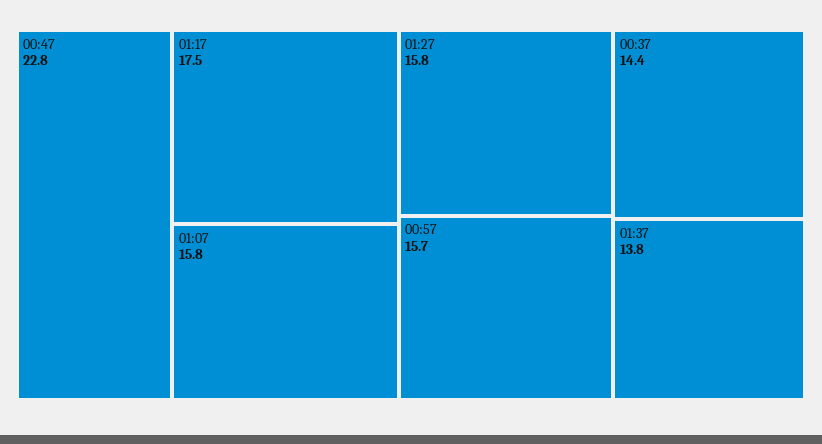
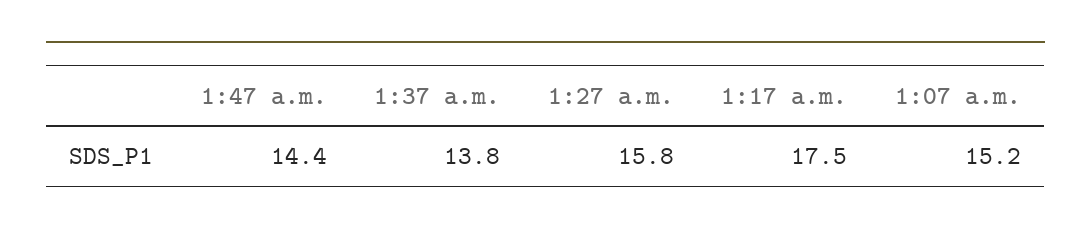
00:47: 22.8 -> none
01:07: 15.8 -> 15.2
00:57: 15.7 -> none
00:37: 14.4 -> none
1:47 a.m.: none -> 14.4

